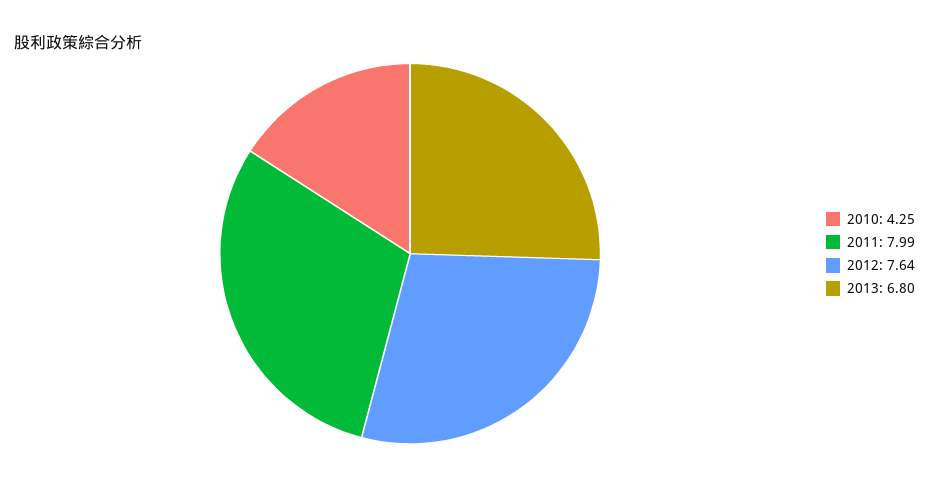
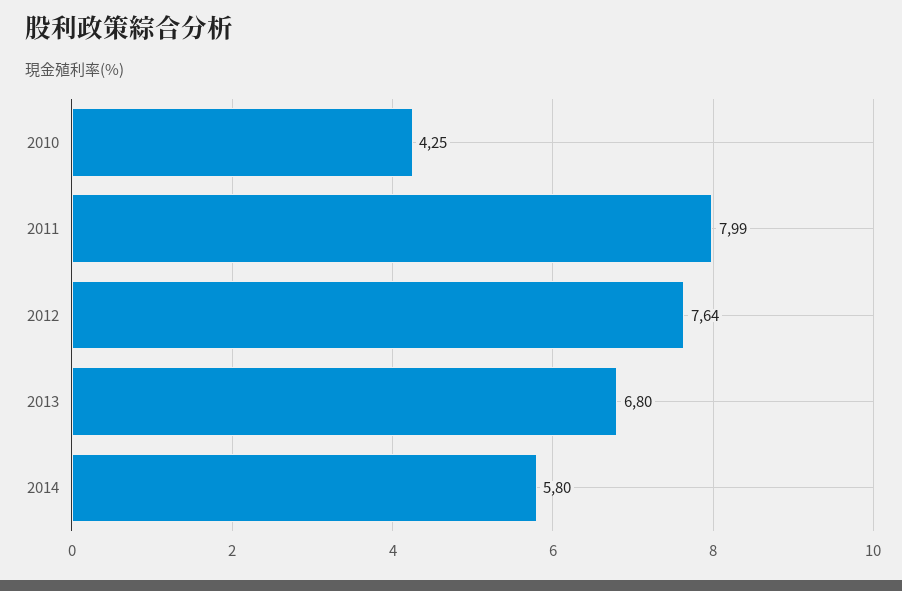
2014: none -> 5.8

